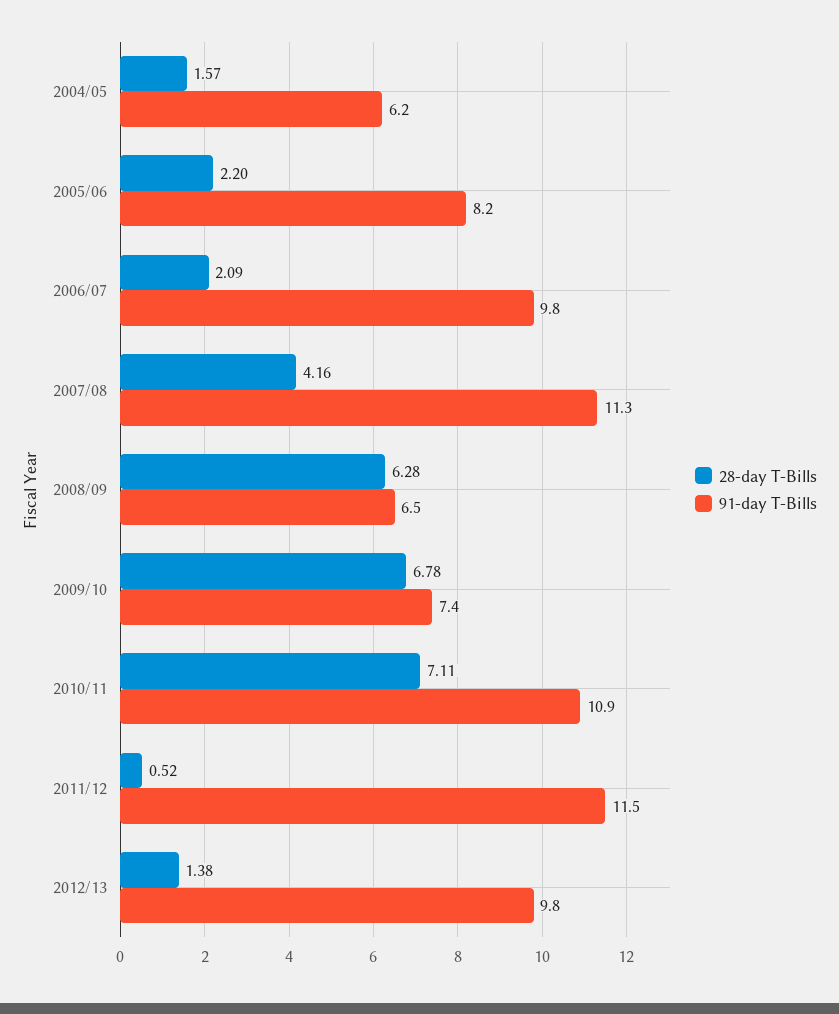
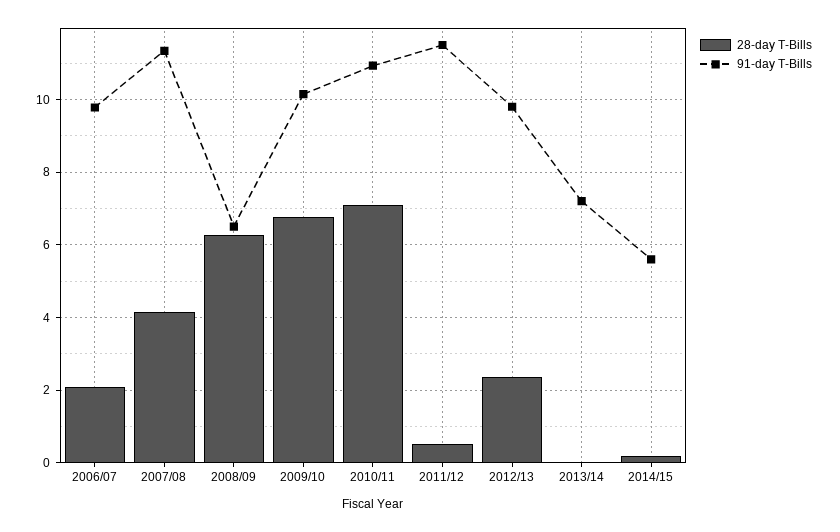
28-day T-Bills, 2004/05: 1.57 -> none
91-day T-Bills, 2004/05: 6.2 -> none
28-day T-Bills, 2005/06: 2.2 -> none
91-day T-Bills, 2005/06: 8.2 -> none
91-day T-Bills, 2009/10: 7.4 -> 10.2
28-day T-Bills, 2012/13: 1.38 -> 2.4
28-day T-Bills, 2013/14: none -> 0
91-day T-Bills, 2013/14: none -> 7.2
28-day T-Bills, 2014/15: none -> 0.2
91-day T-Bills, 2014/15: none -> 5.6

